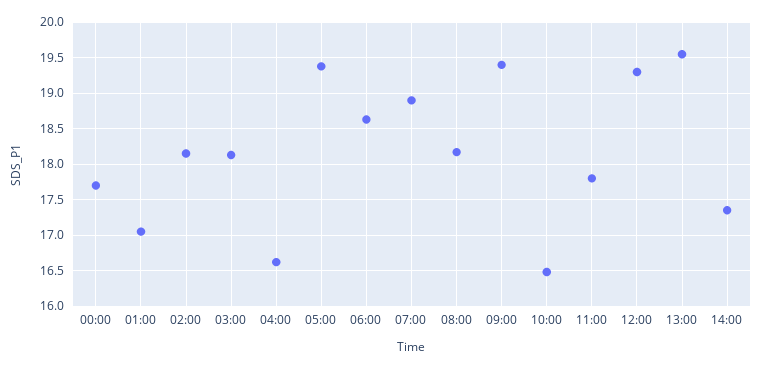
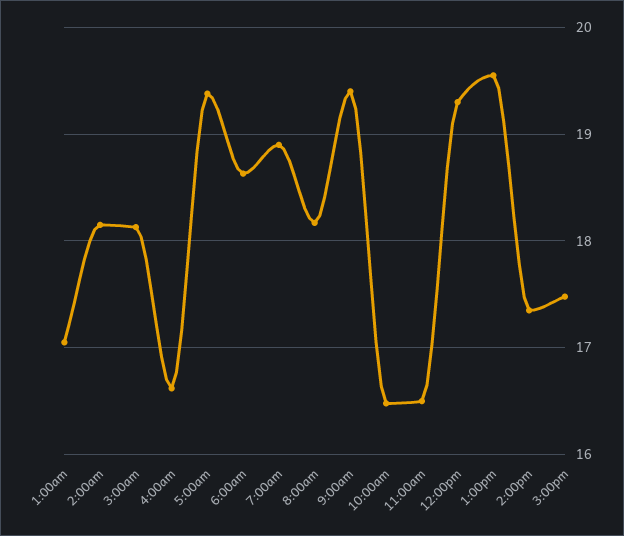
00:00: 17.7 -> none
11:00: 17.8 -> 16.5
3:00pm: none -> 17.5

